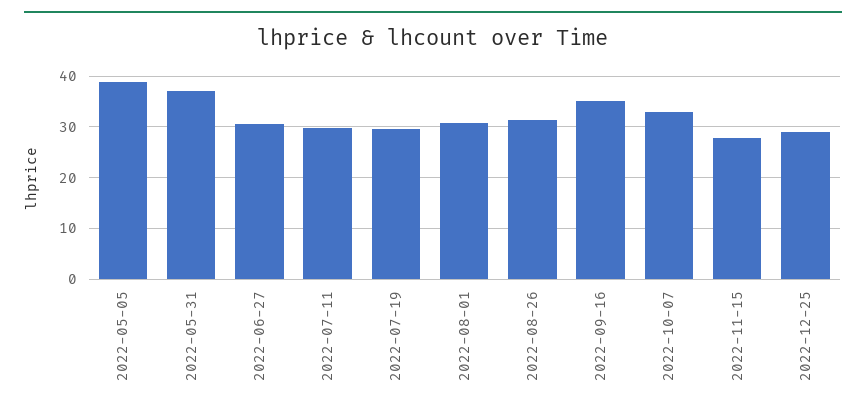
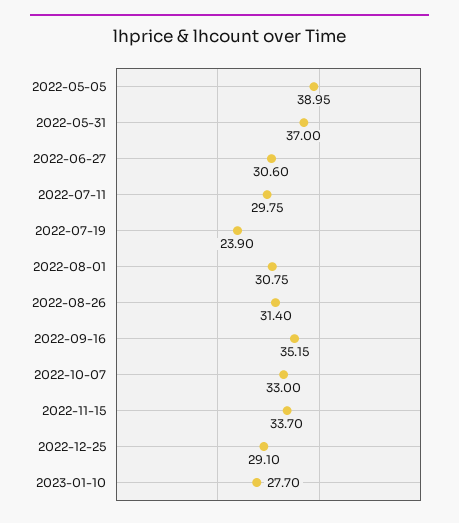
2022-07-19: 30 -> 23.9
2022-11-15: 28 -> 33.7
2023-01-10: none -> 27.7

